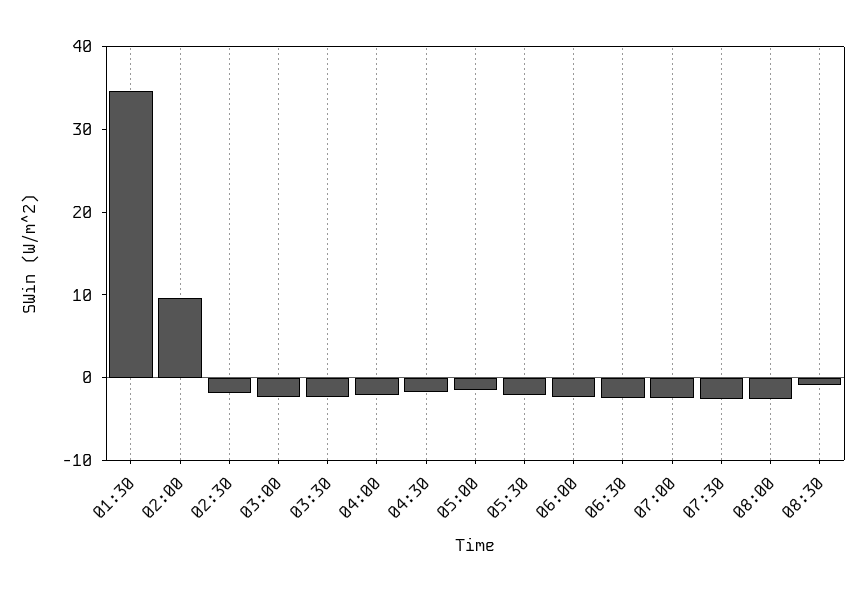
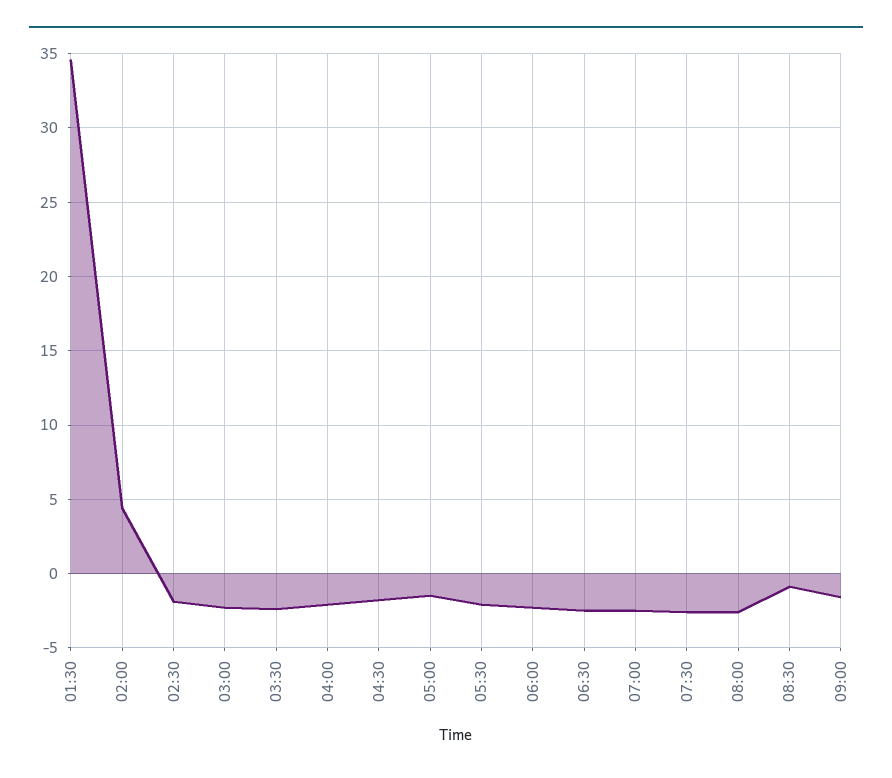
02:00: 10 -> 4.5
09:00: none -> -1.5

